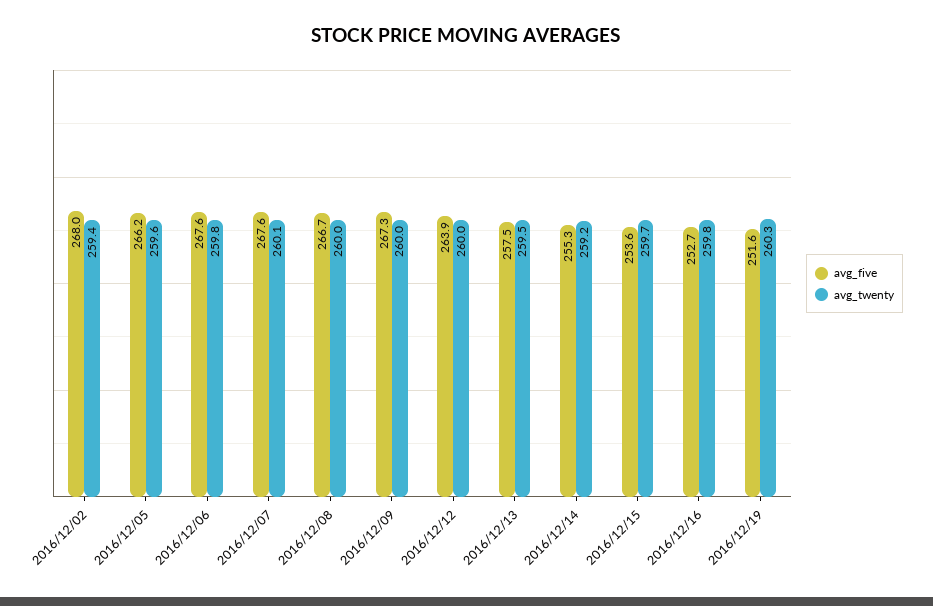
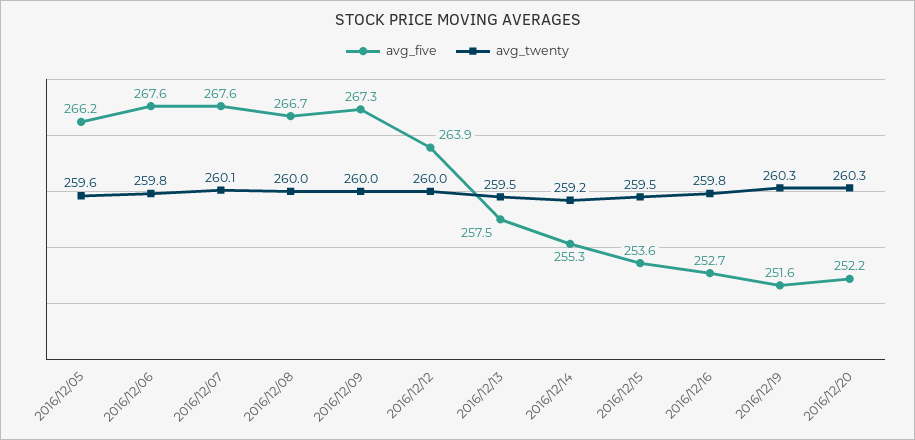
avg_five, 2016/12/02: 268 -> none
avg_twenty, 2016/12/02: 259.4 -> none
avg_twenty, 2016/12/15: 259.7 -> 259.5
avg_five, 2016/12/20: none -> 252.2
avg_twenty, 2016/12/20: none -> 260.3

